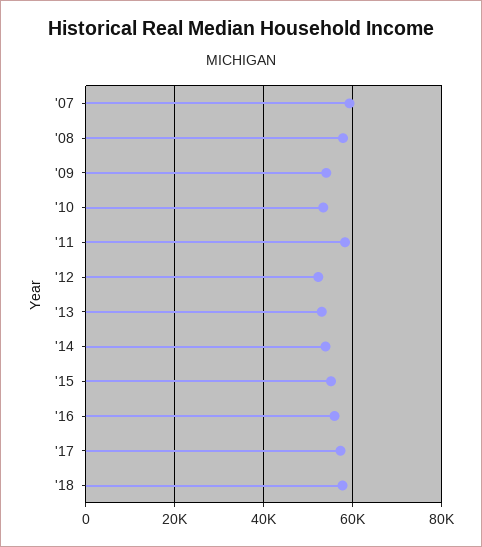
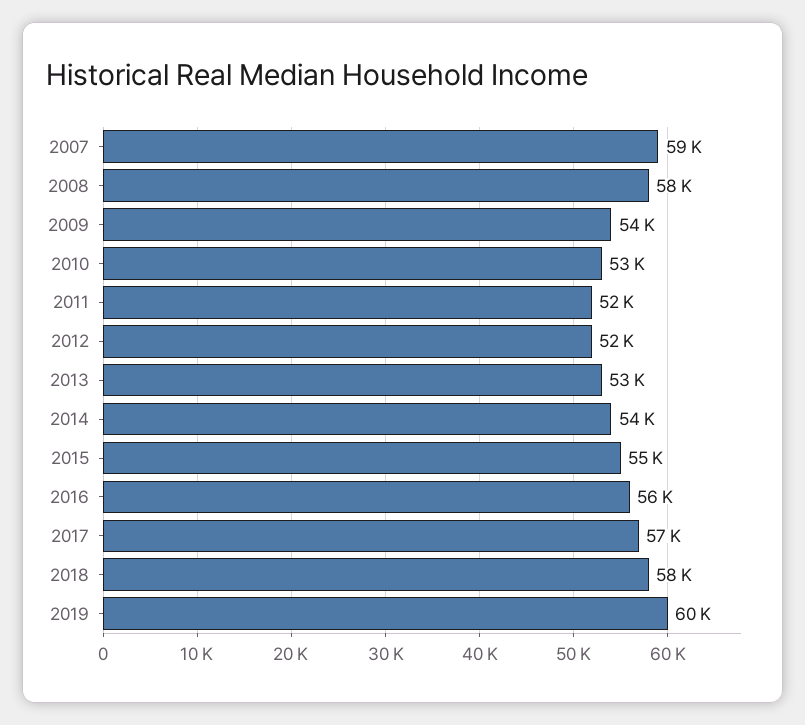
'11: 58000 -> 52000
2019: none -> 60000

